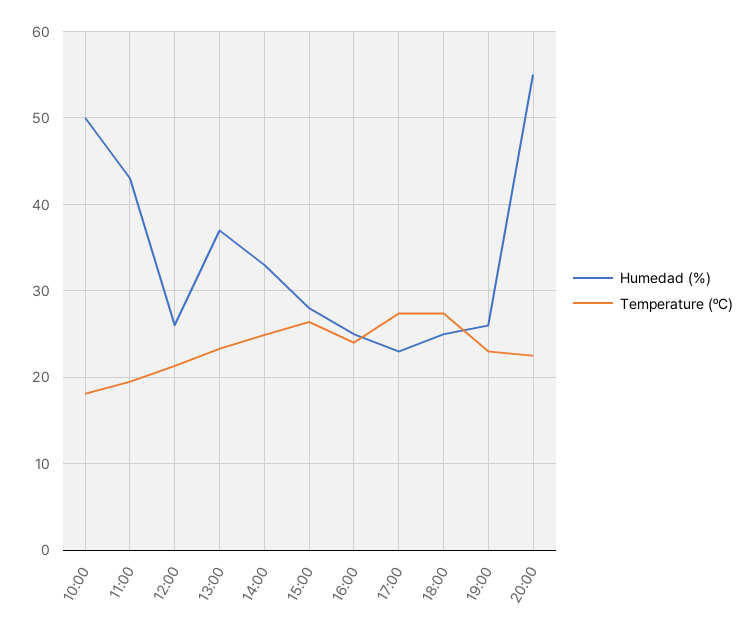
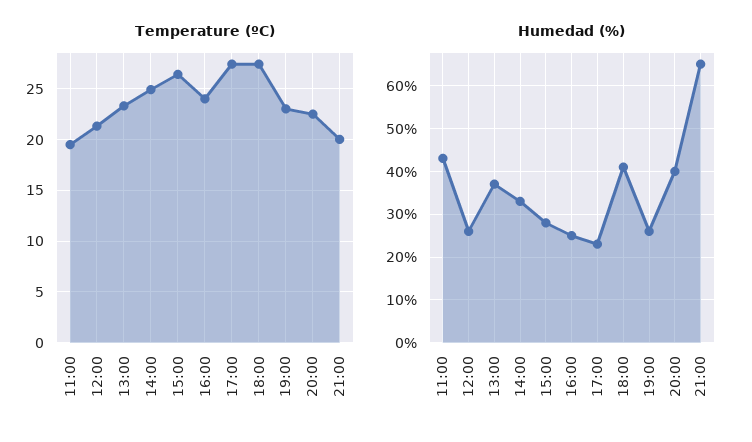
Humedad (%), 10:00: 50 -> none
Temperature (ºC), 10:00: 18 -> none
Humedad (%), 18:00: 25 -> 40
Humedad (%), 20:00: 55 -> 40
Temperature (ºC), 21:00: none -> 20
Humedad (%), 21:00: none -> 65

